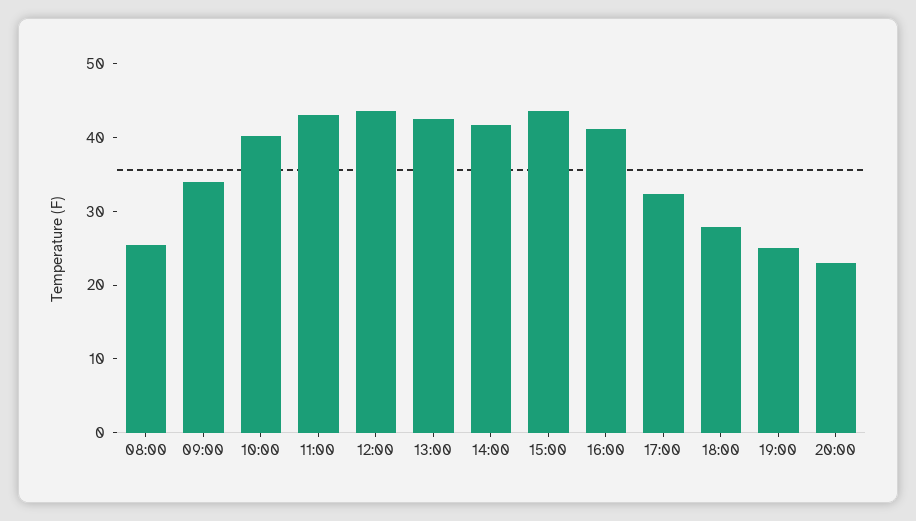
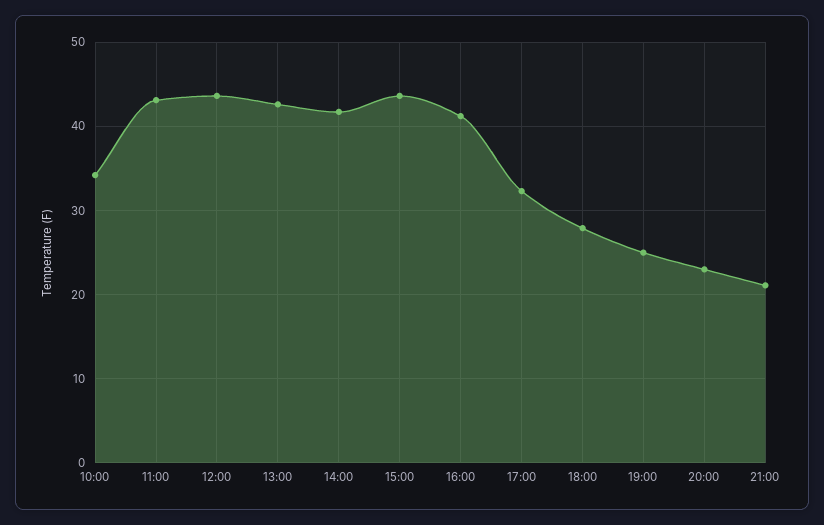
08:00: 26 -> none
09:00: 34 -> none
10:00: 40 -> 34
21:00: none -> 21

